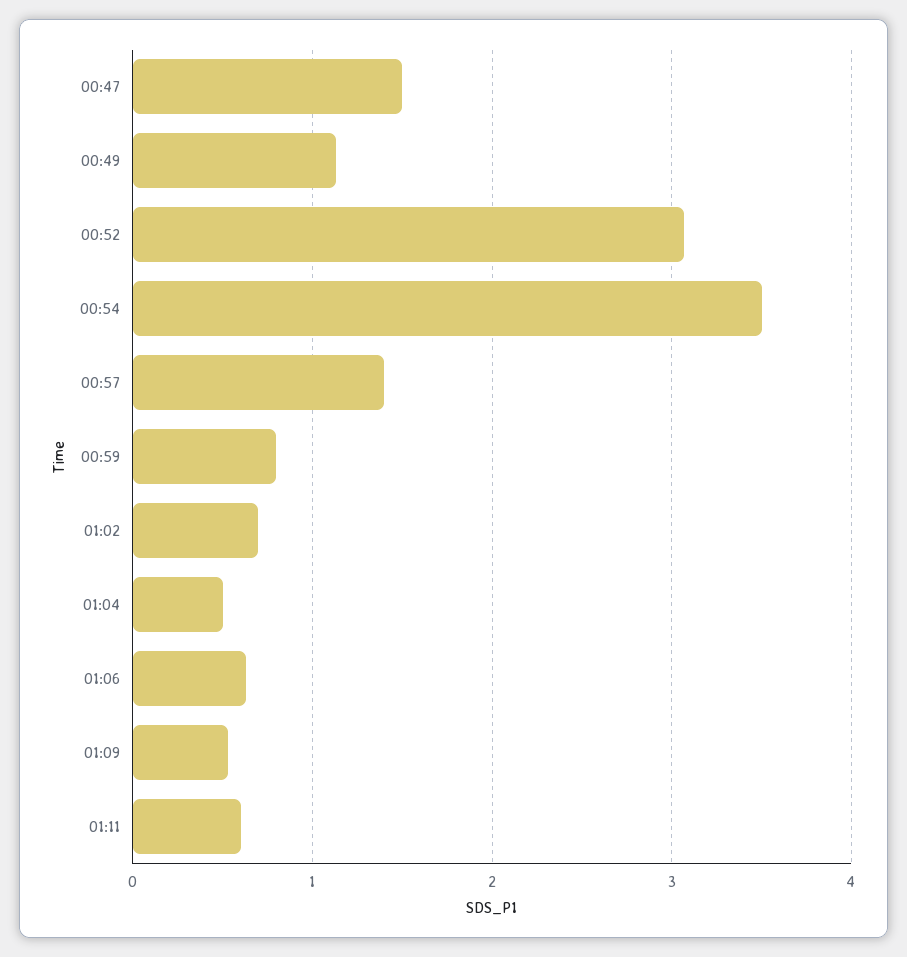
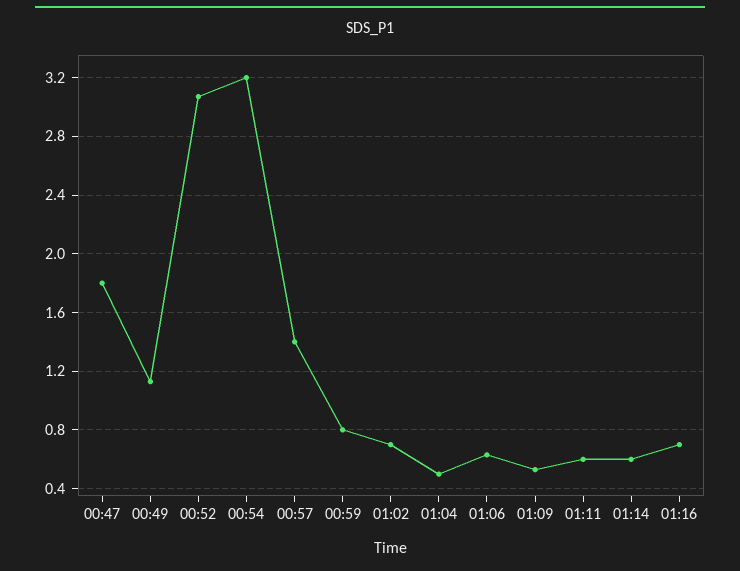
00:47: 1.5 -> 1.8
00:54: 3.5 -> 3.2
01:14: none -> 0.6
01:16: none -> 0.7

